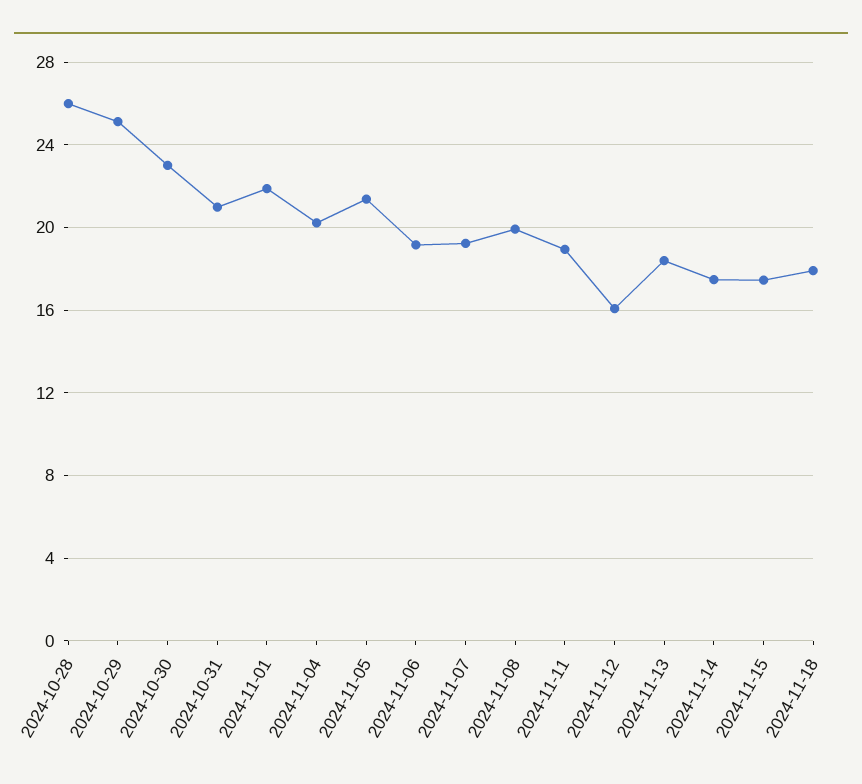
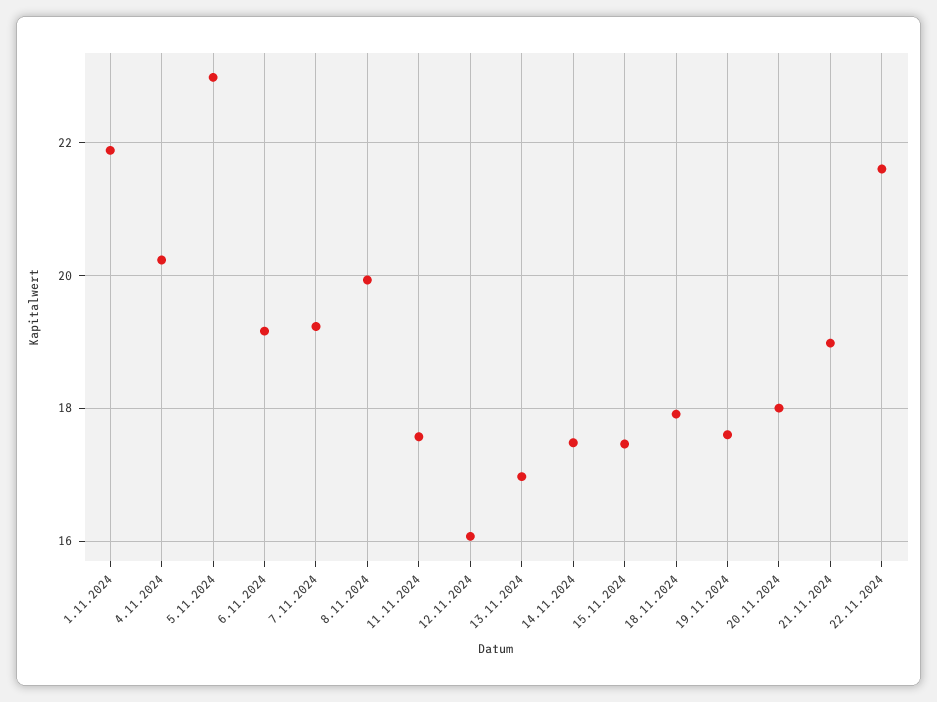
2024-10-28: 26 -> none
2024-10-29: 25 -> none
2024-10-30: 23 -> none
2024-10-31: 21 -> none
2024-11-05: 21.5 -> 23
2024-11-11: 19 -> 17.6
2024-11-13: 18.5 -> 17
19.11.2024: none -> 17.6
20.11.2024: none -> 18
21.11.2024: none -> 19
22.11.2024: none -> 21.6

